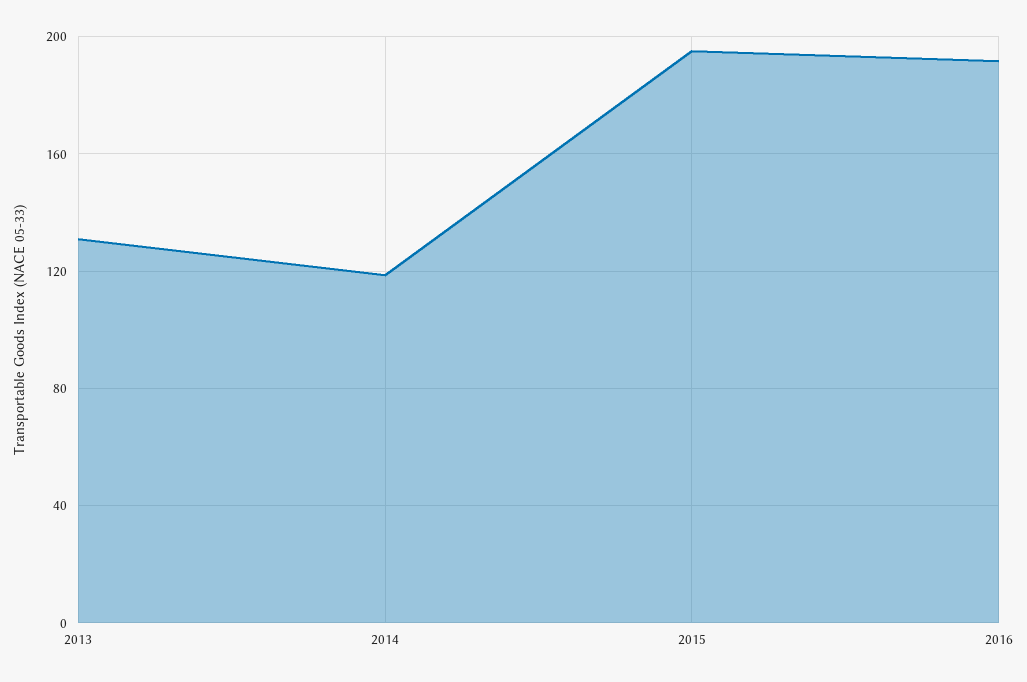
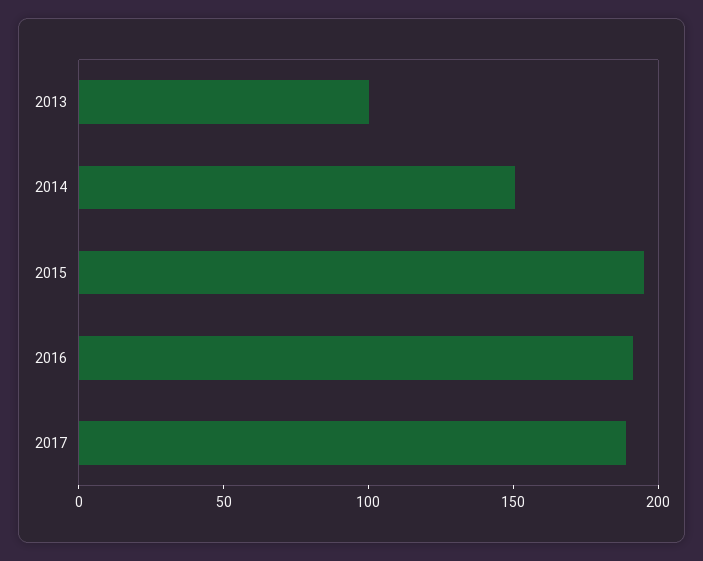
2013: 130 -> 100
2014: 120 -> 150
2017: none -> 190

